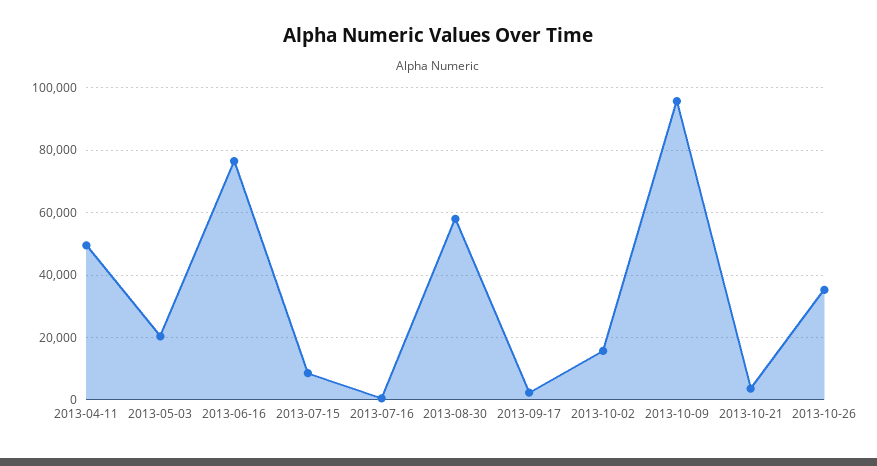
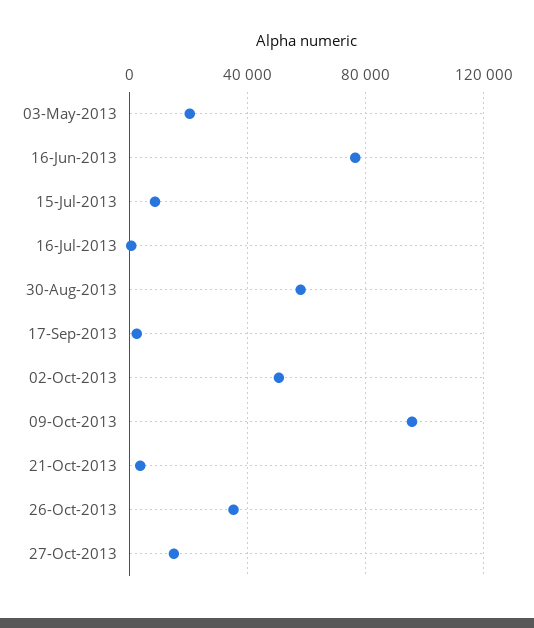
2013-04-11: 50000 -> none
2013-10-02: 16000 -> 50000
27-Oct-2013: none -> 15000

